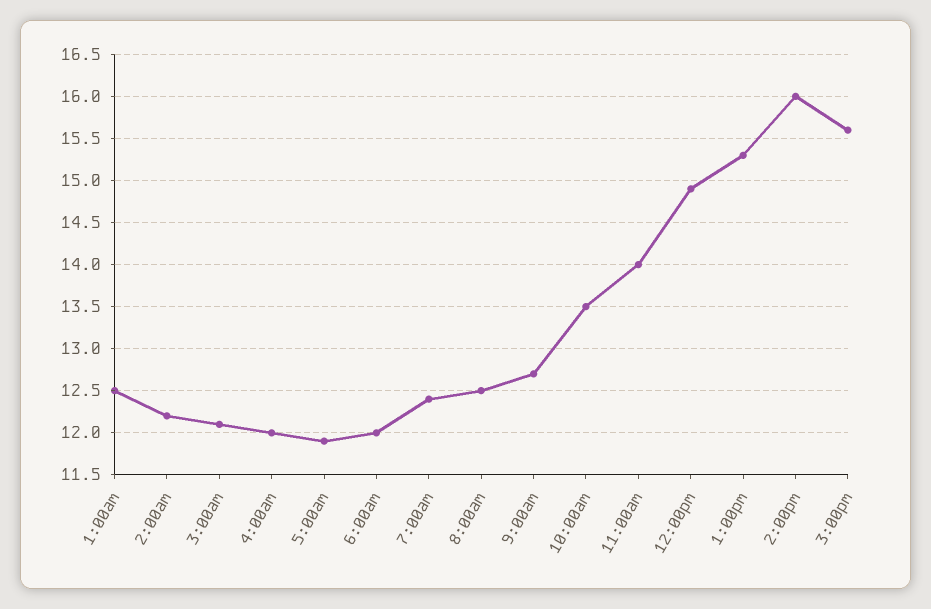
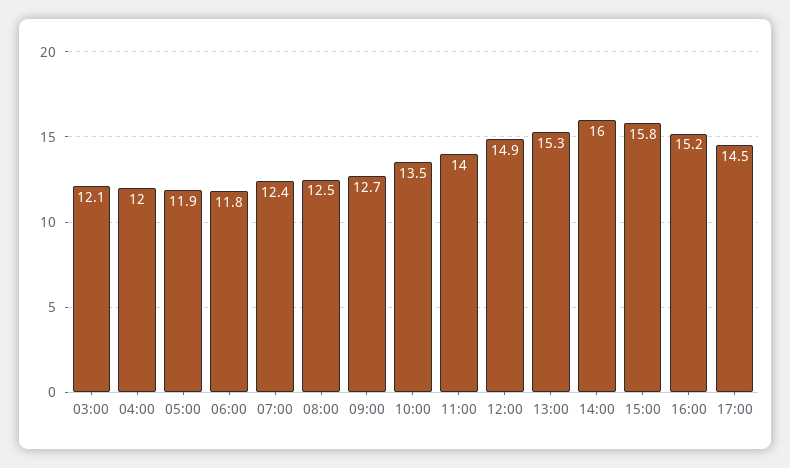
1:00am: 12.5 -> none
2:00am: 12.2 -> none
6:00am: 12 -> 11.8
3:00pm: 15.6 -> 15.8
16:00: none -> 15.2
17:00: none -> 14.5

